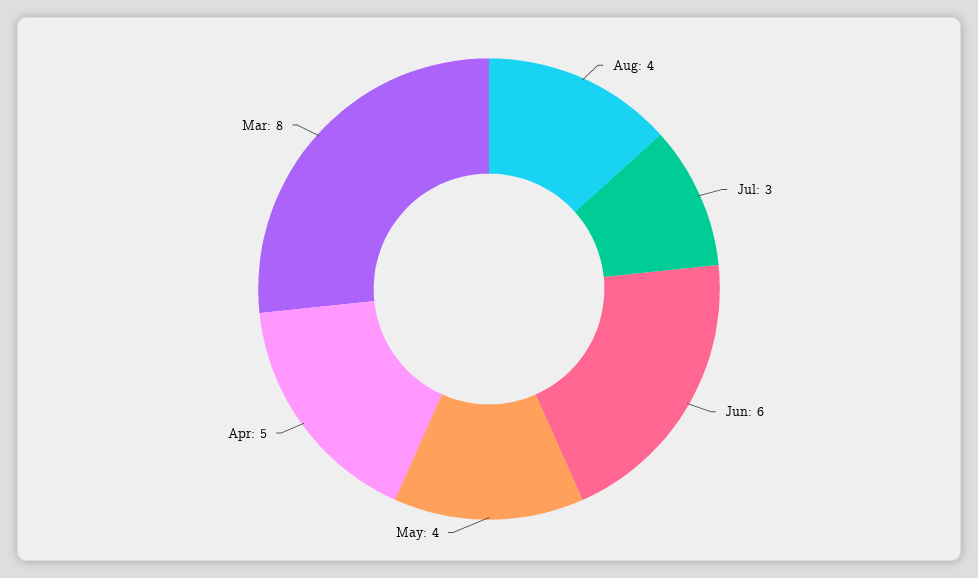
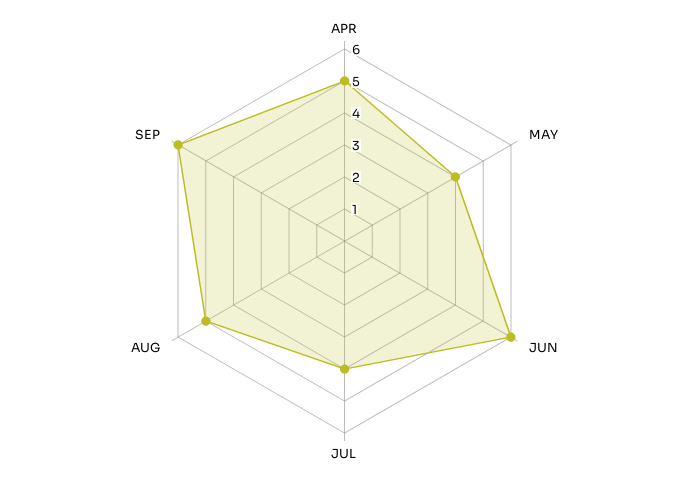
Aug: 4 -> 5
Jul: 3 -> 4
Mar: 8 -> none
SEP: none -> 6

